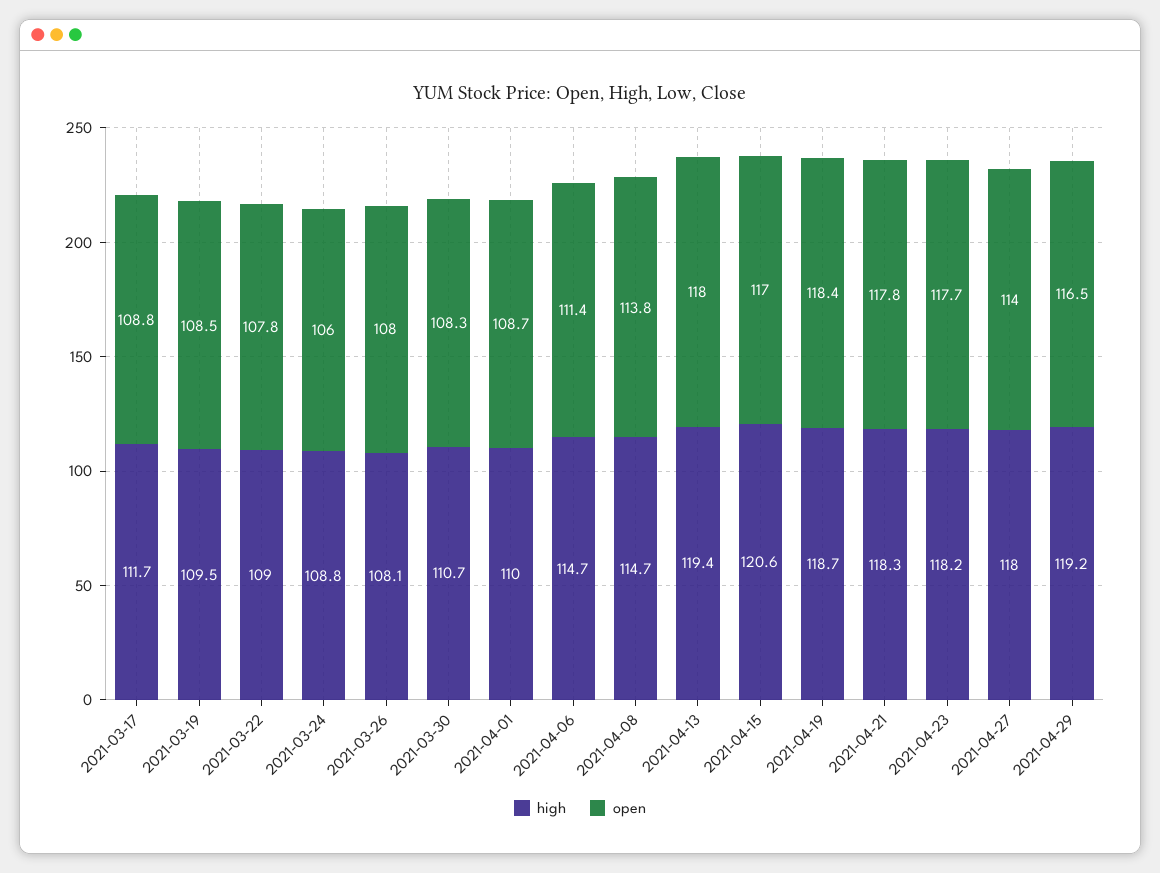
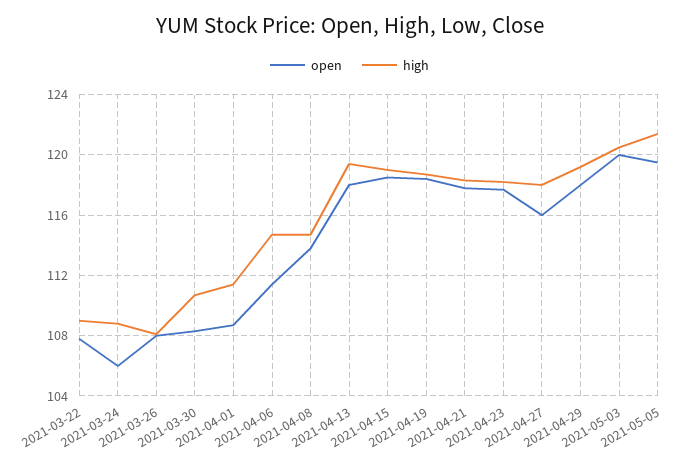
high, 2021-03-17: 111.7 -> none
open, 2021-03-17: 108.8 -> none
high, 2021-03-19: 109.5 -> none
open, 2021-03-19: 108.5 -> none
high, 2021-04-01: 110 -> 111.5
high, 2021-04-15: 120.6 -> 119
open, 2021-04-15: 117 -> 118.5
open, 2021-04-27: 114 -> 116
open, 2021-04-29: 116.5 -> 118
open, 2021-05-03: none -> 120
high, 2021-05-03: none -> 120.5
open, 2021-05-05: none -> 119.5
high, 2021-05-05: none -> 121.5

